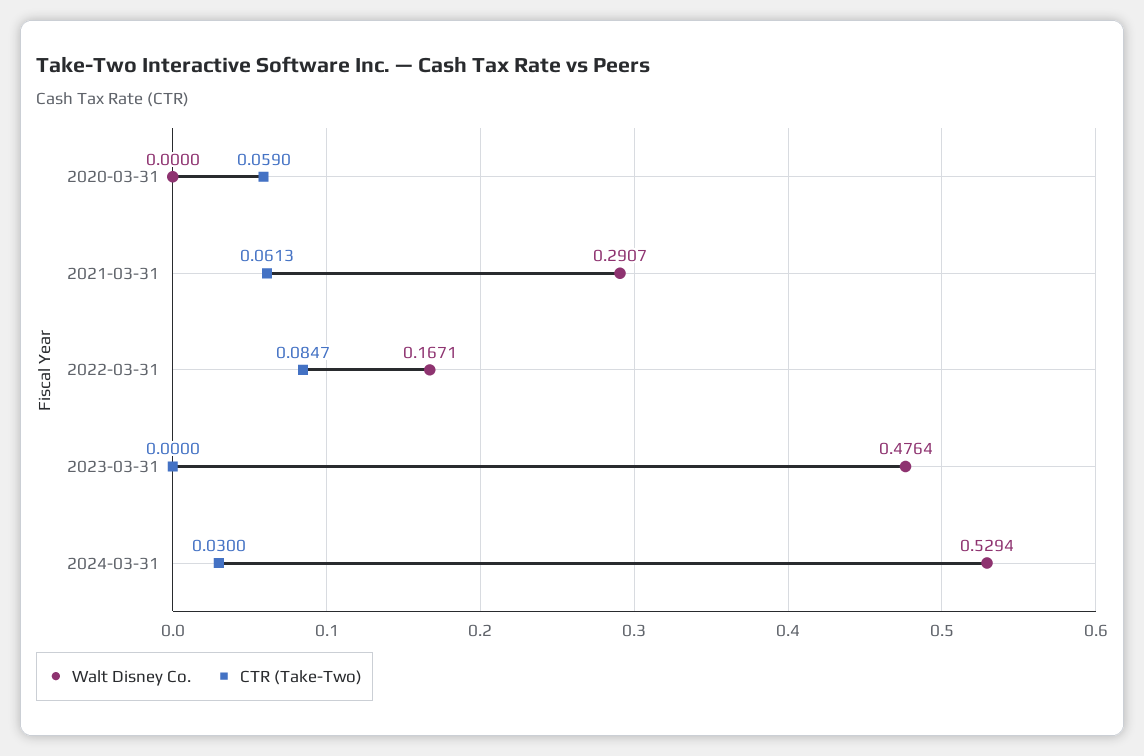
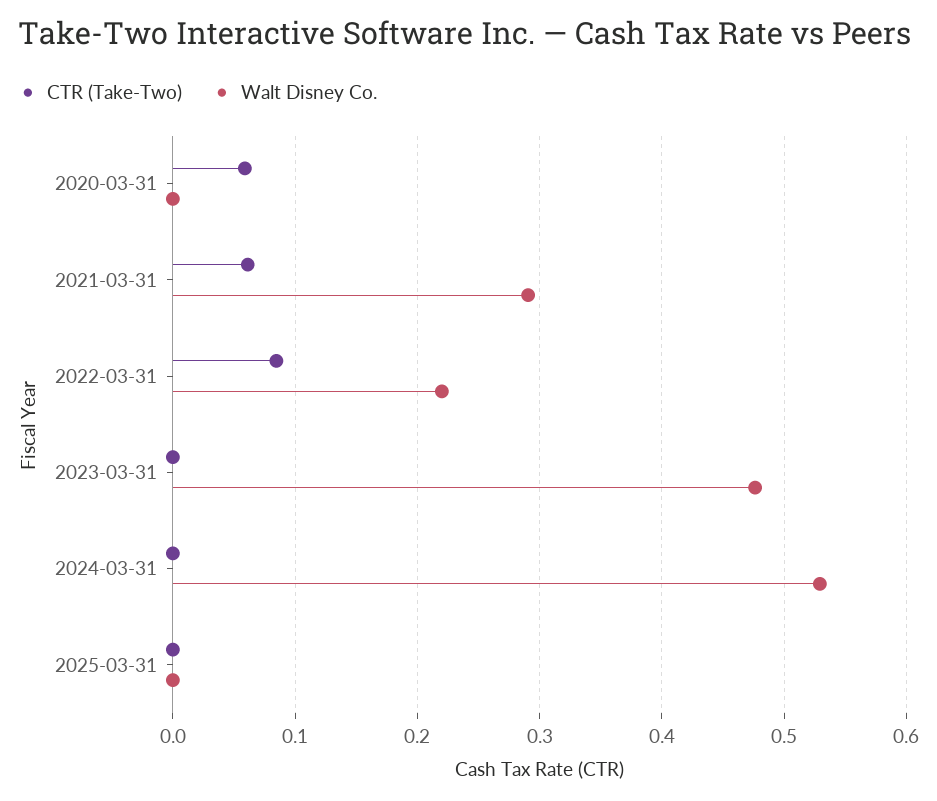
Walt Disney Co., 2022-03-31: 0.1671 -> 0.22
CTR (Take-Two), 2024-03-31: 0.03 -> 0
CTR (Take-Two), 2025-03-31: none -> 0
Walt Disney Co., 2025-03-31: none -> 0

